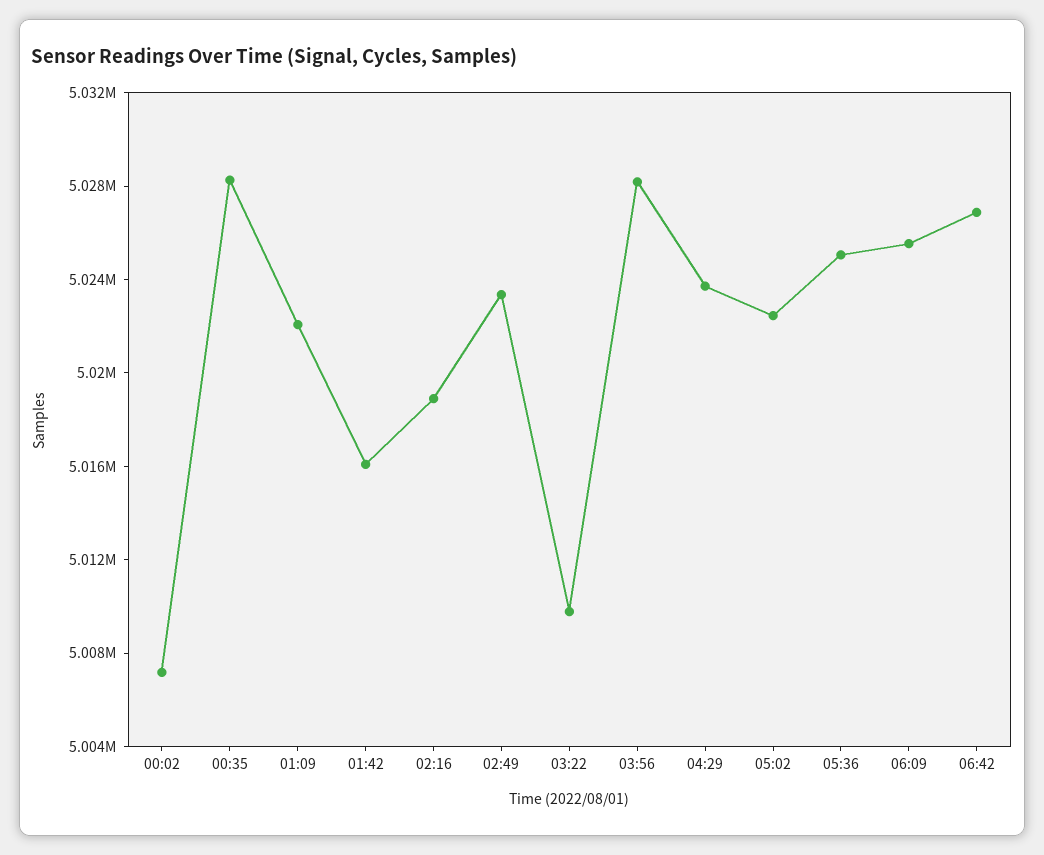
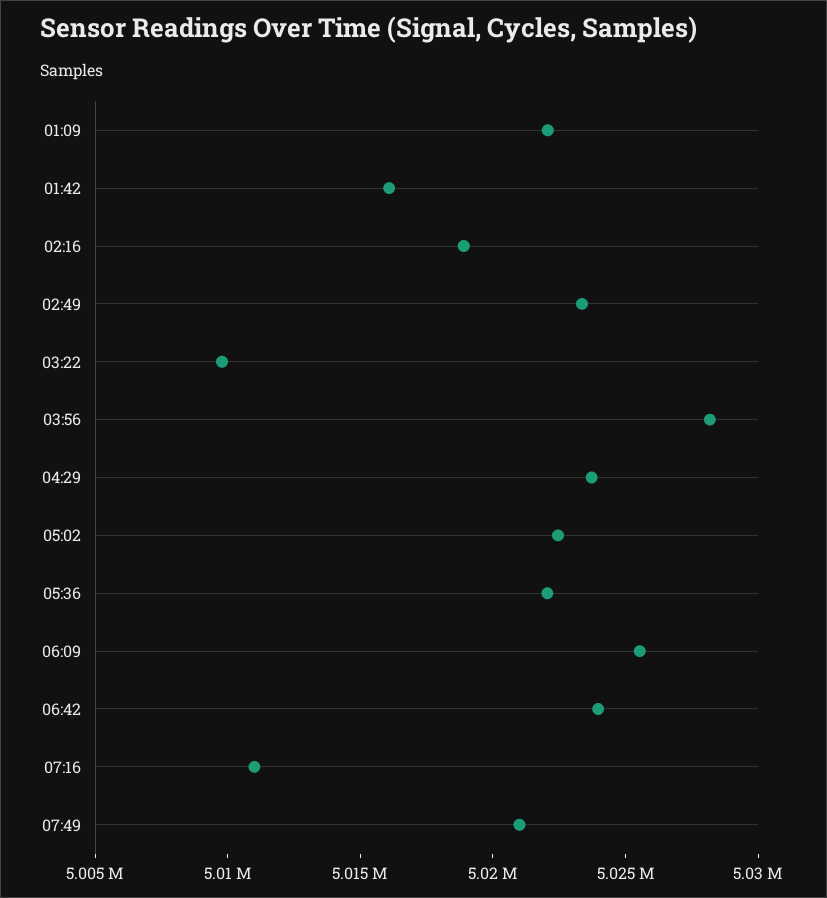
00:02: 5007000 -> none
00:35: 5028000 -> none
05:36: 5025000 -> 5022000
06:42: 5027000 -> 5024000
07:16: none -> 5011000
07:49: none -> 5021000

